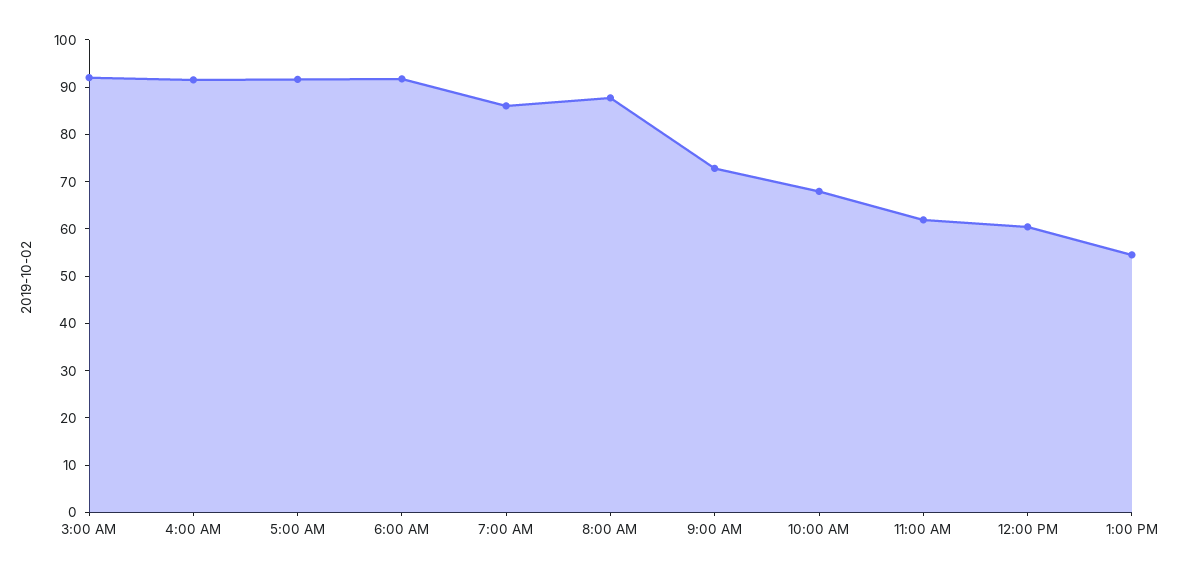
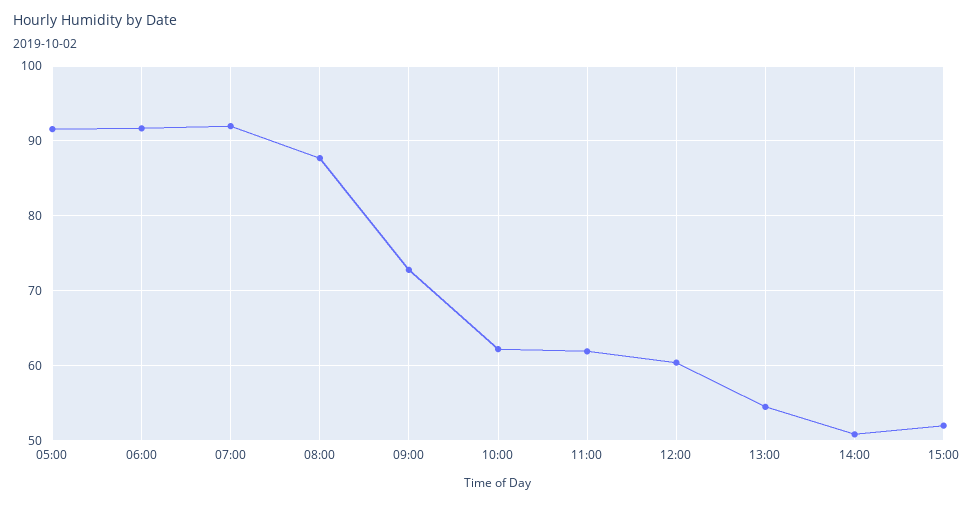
3:00 AM: 92 -> none
4:00 AM: 92 -> none
7:00 AM: 86 -> 92
10:00 AM: 68 -> 62
14:00: none -> 51
15:00: none -> 52

